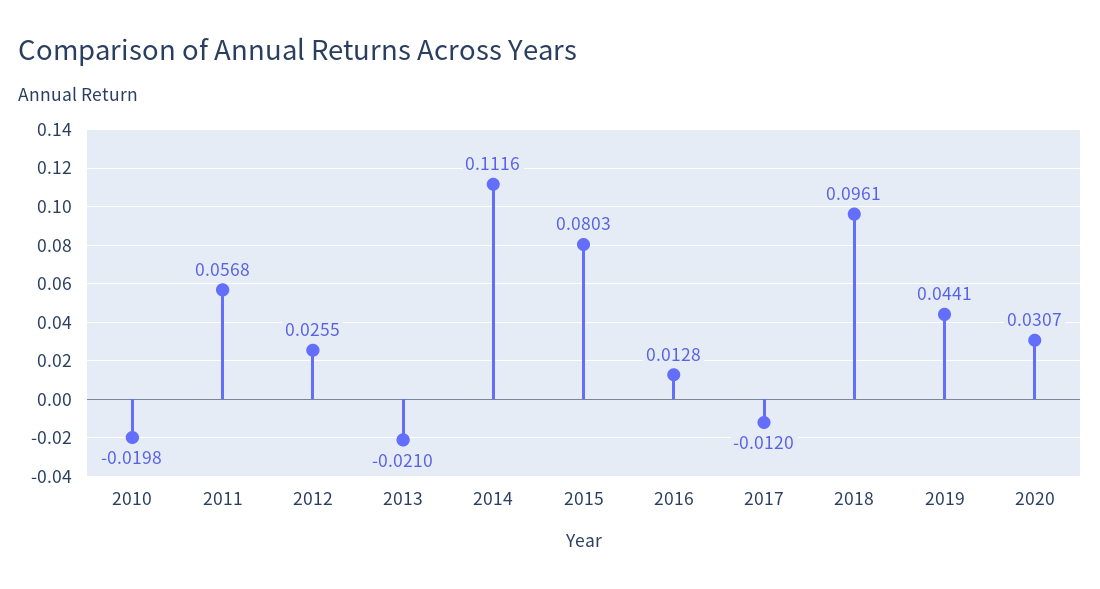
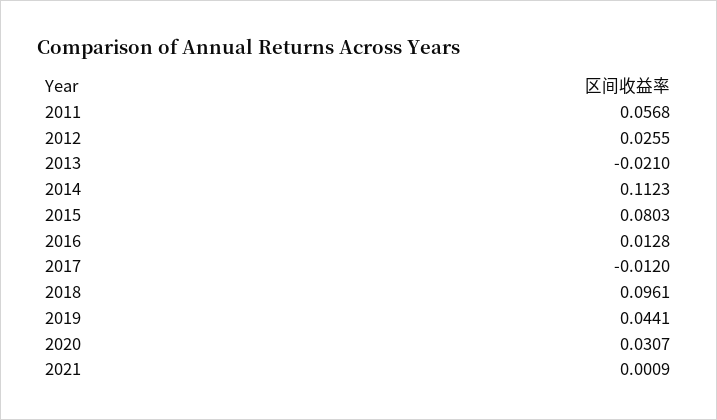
2010: -0.0198 -> none
2014: 0.1116 -> 0.1123
2021: none -> 0.0009

